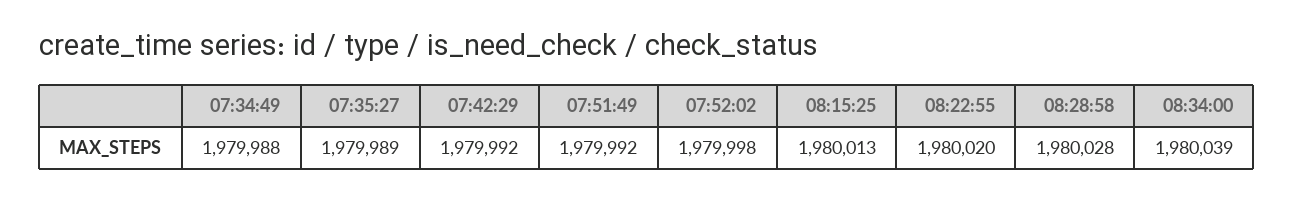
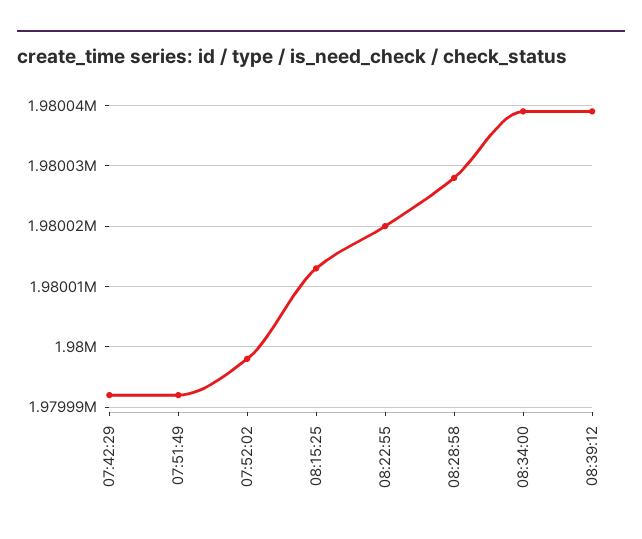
07:34:49: 1979988 -> none
07:35:27: 1979989 -> none
08:39:12: none -> 1980039

